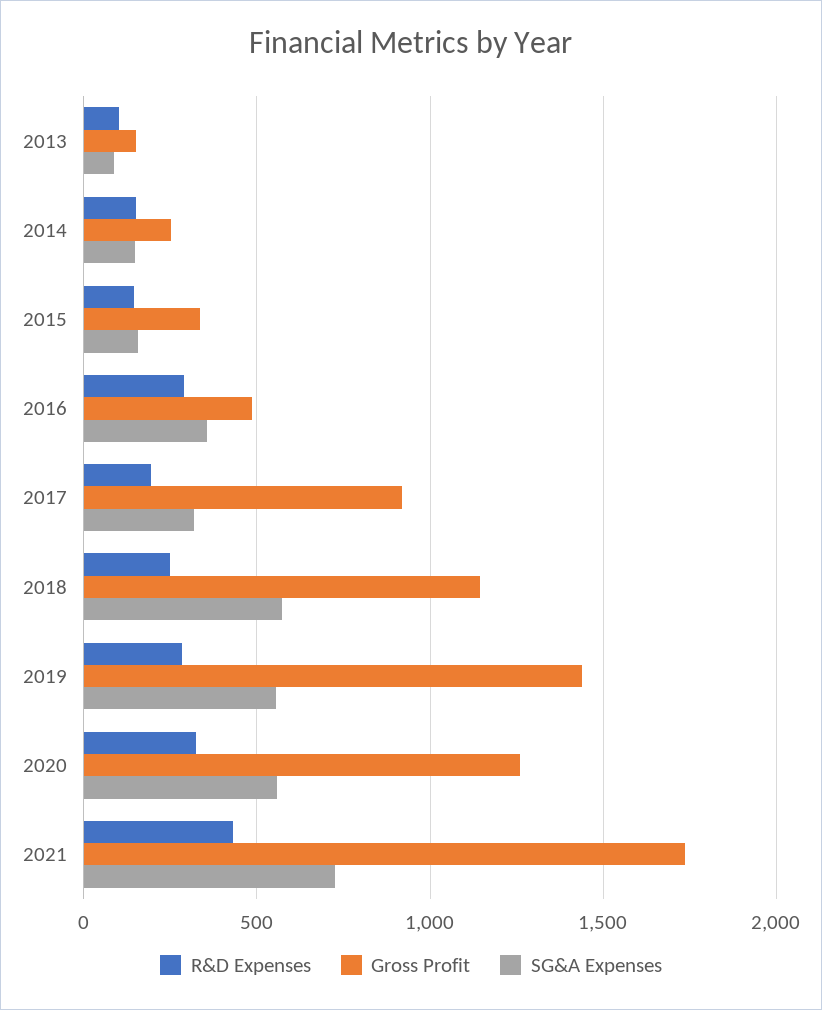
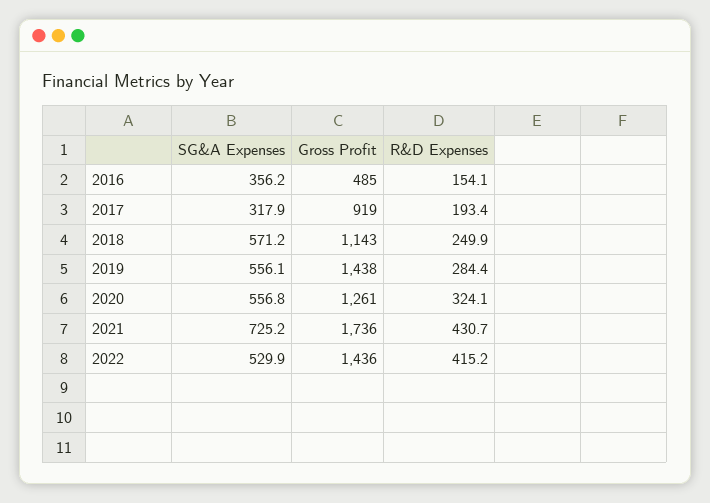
R&D Expenses, 2013: 100 -> none
Gross Profit, 2013: 150 -> none
SG&A Expenses, 2013: 100 -> none
R&D Expenses, 2014: 150 -> none
Gross Profit, 2014: 250 -> none
SG&A Expenses, 2014: 150 -> none
R&D Expenses, 2015: 150 -> none
Gross Profit, 2015: 350 -> none
SG&A Expenses, 2015: 150 -> none
R&D Expenses, 2016: 300 -> 154.1
SG&A Expenses, 2022: none -> 529.9
Gross Profit, 2022: none -> 1436
R&D Expenses, 2022: none -> 415.2

